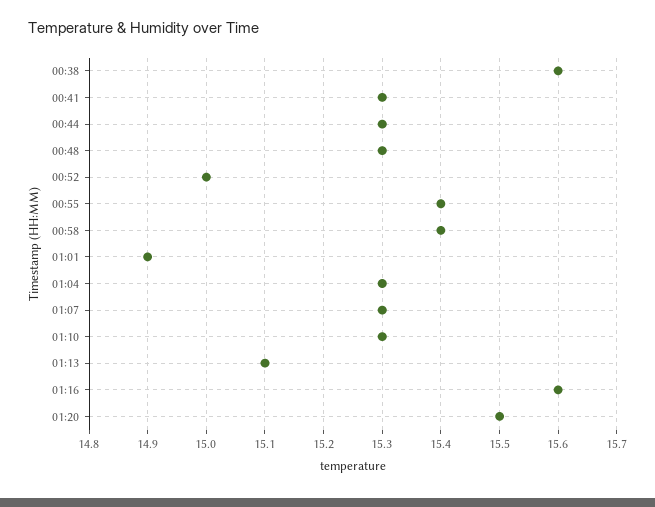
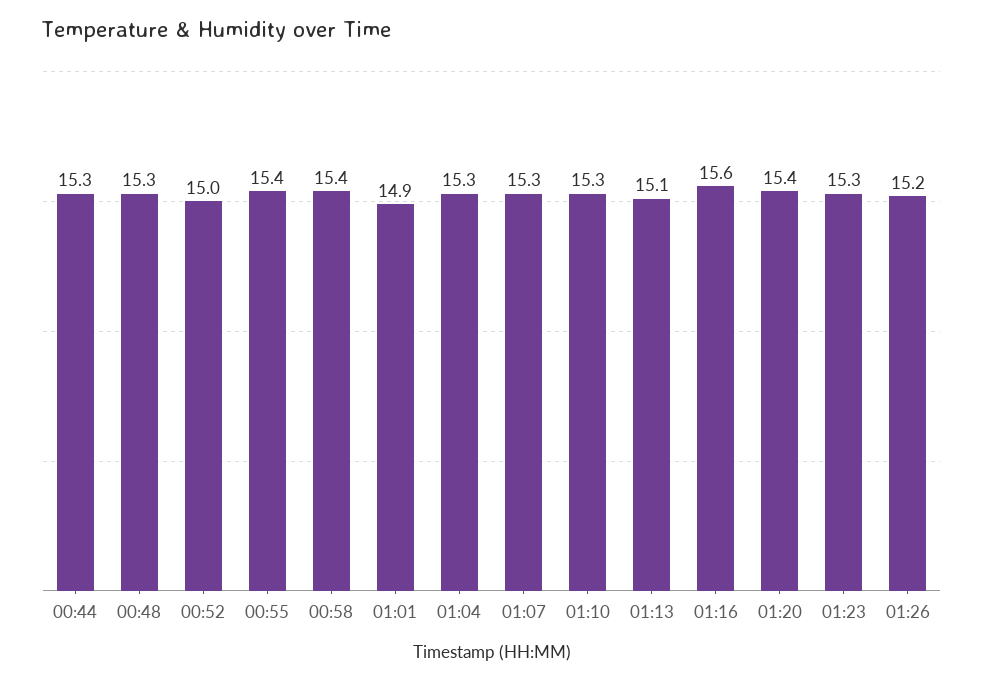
00:38: 15.6 -> none
00:41: 15.3 -> none
01:20: 15.5 -> 15.4
01:23: none -> 15.3
01:26: none -> 15.2

